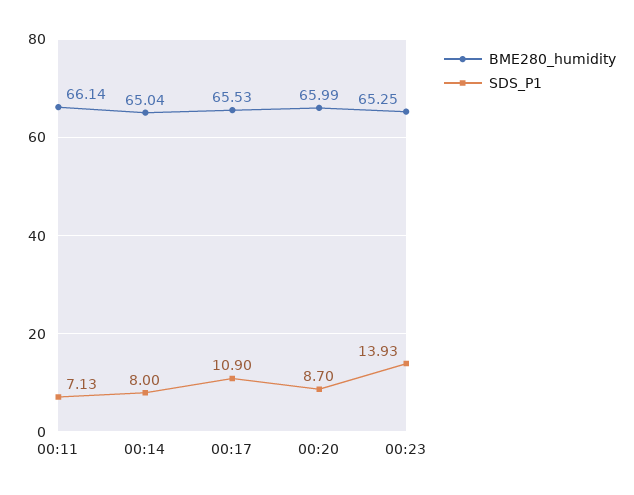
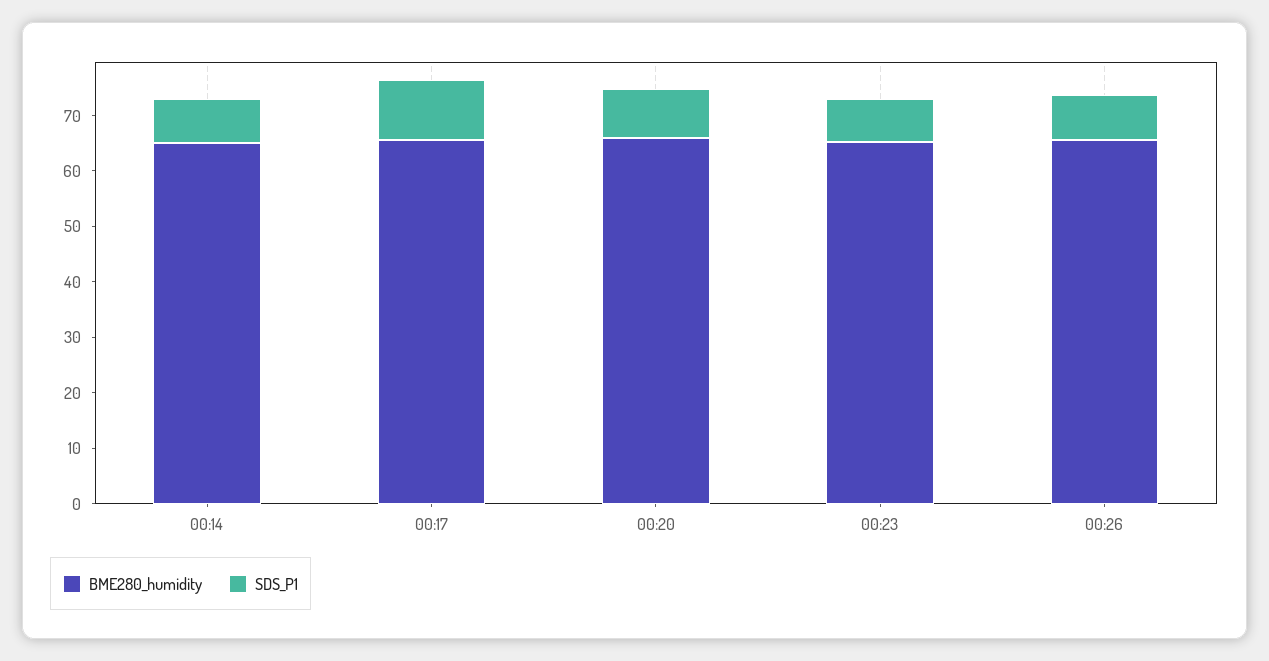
BME280_humidity, 00:11: 66.14 -> none
SDS_P1, 00:11: 7.13 -> none
SDS_P1, 00:23: 13.93 -> 8
BME280_humidity, 00:26: none -> 66
SDS_P1, 00:26: none -> 8

